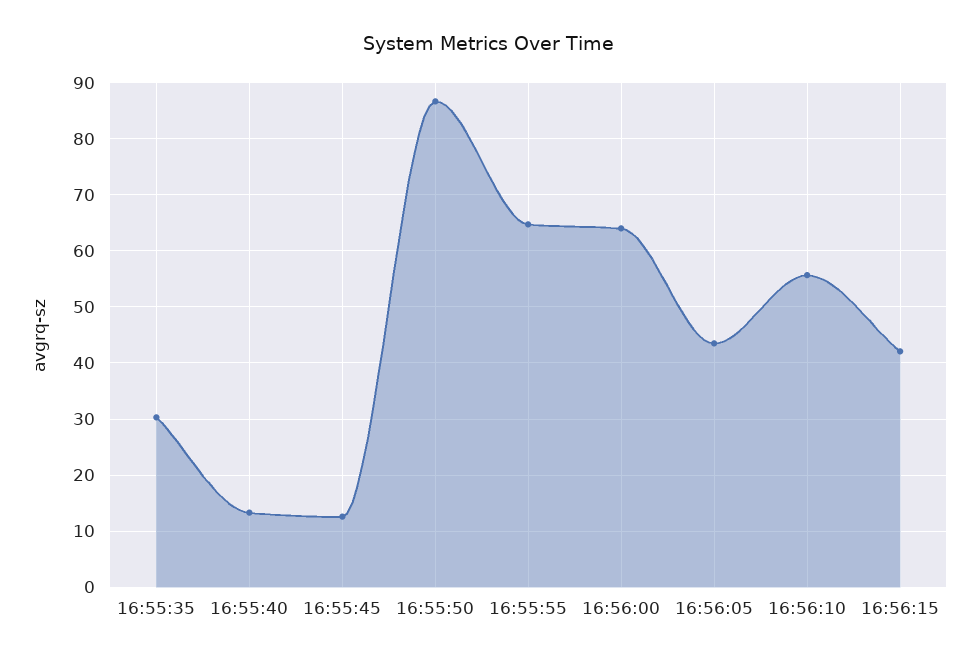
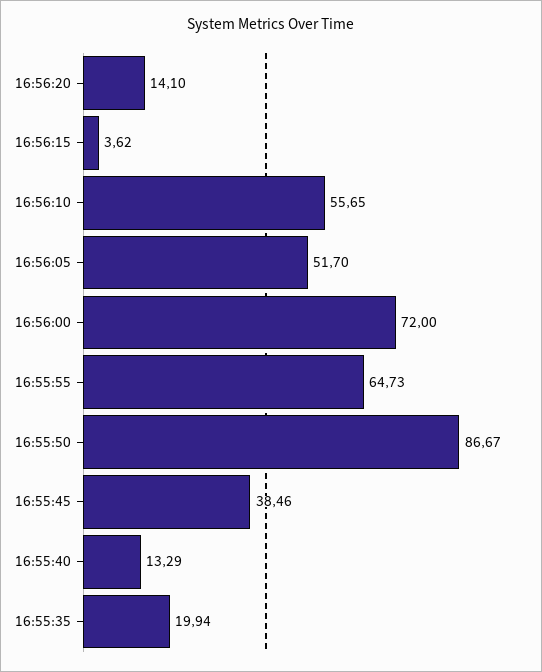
16:55:35: 30 -> 19.94
16:55:45: 12 -> 38.46
16:56:00: 64 -> 72
16:56:05: 44 -> 51.7
16:56:15: 42 -> 3.62
16:56:20: none -> 14.1

